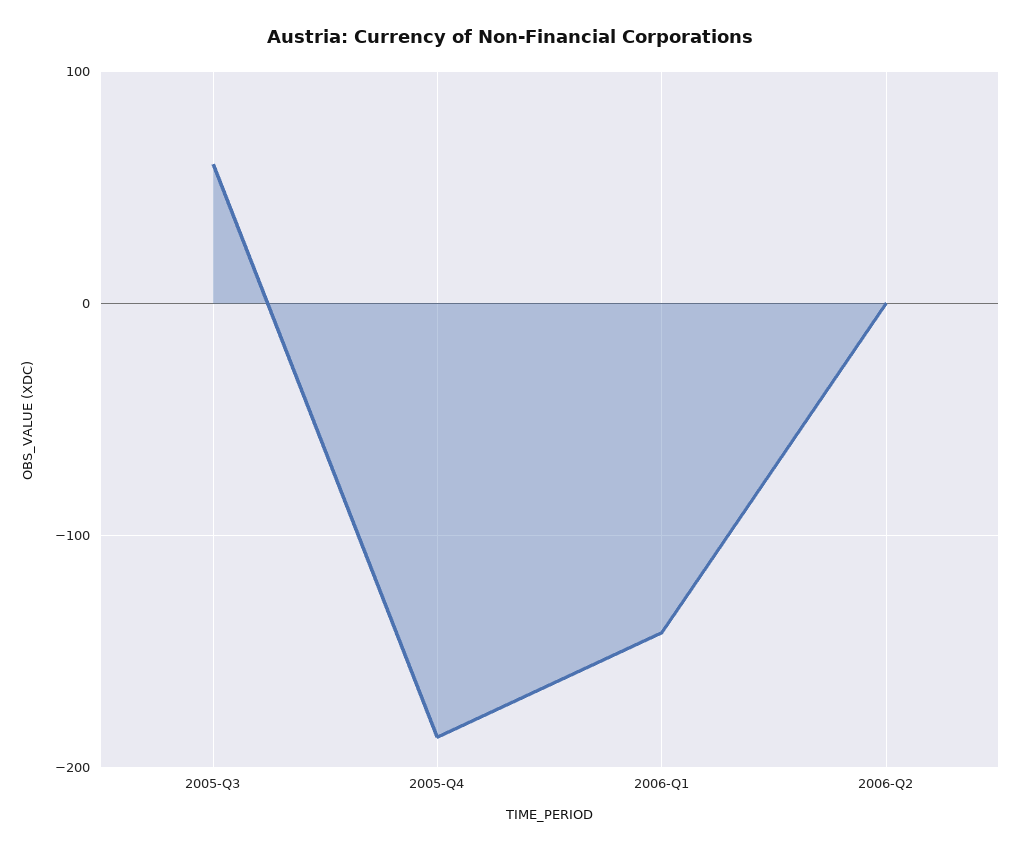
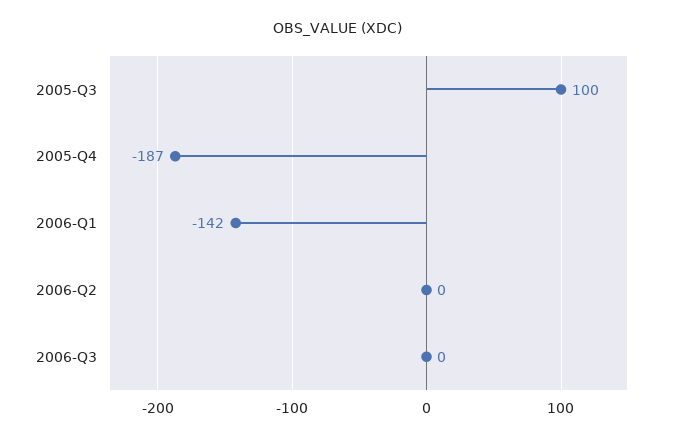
2005-Q3: 60 -> 100
2006-Q3: none -> 0

